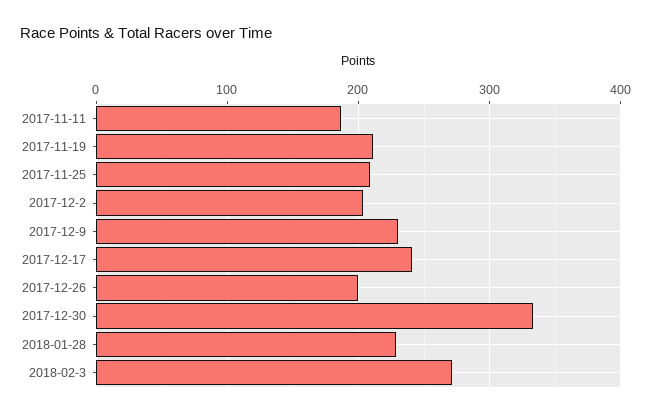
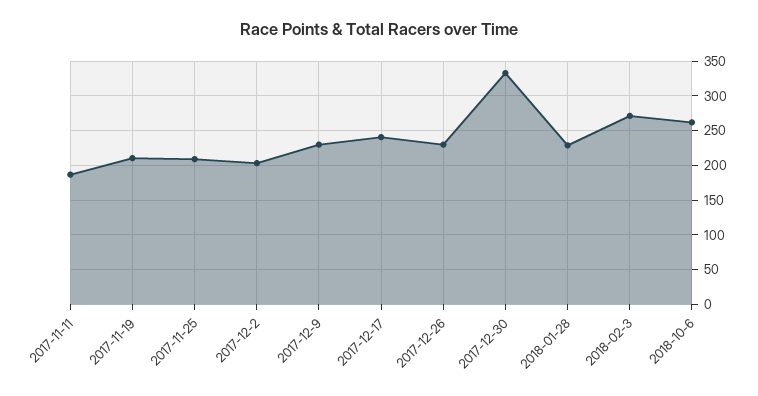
2017-12-26: 200 -> 230
2018-10-6: none -> 260

